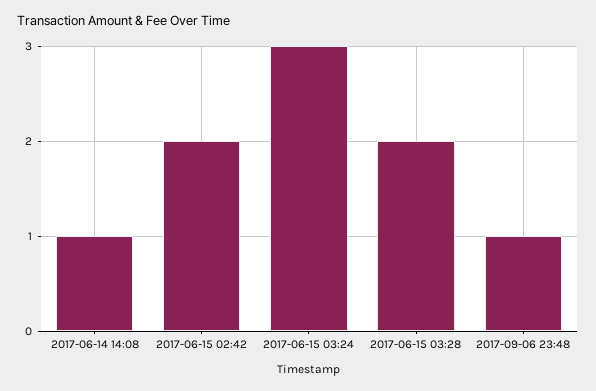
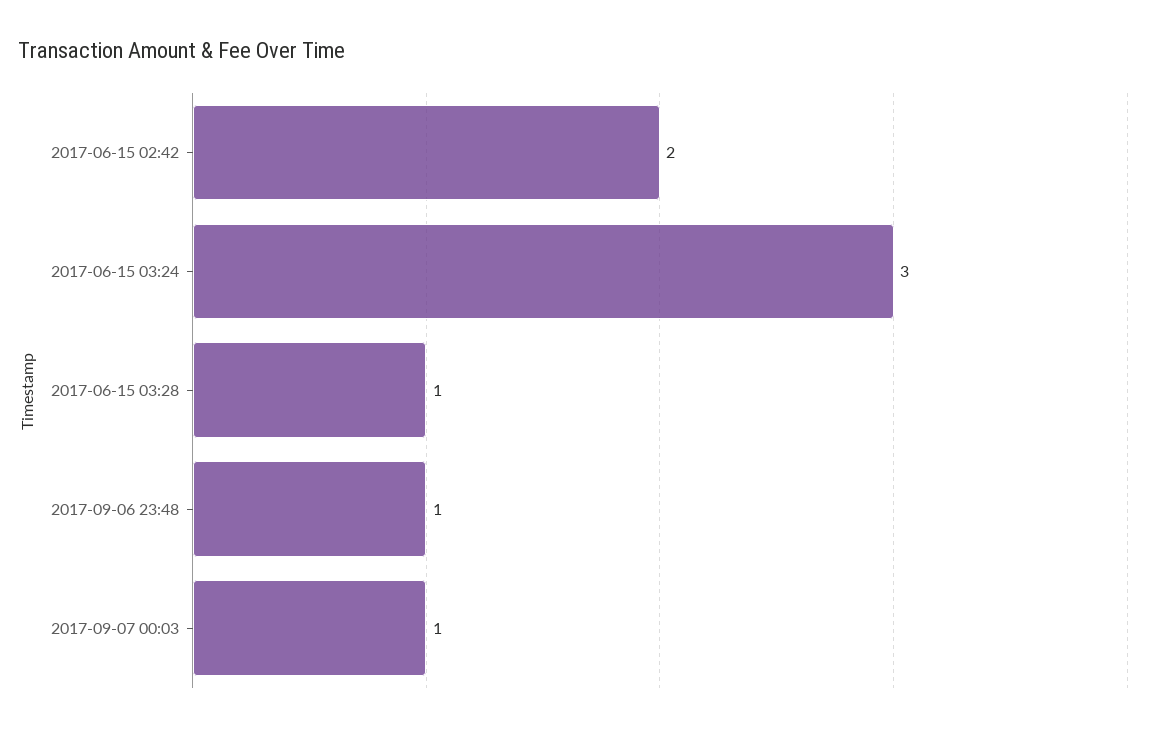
2017-06-14 14:08: 1 -> none
2017-06-15 03:28: 2 -> 1
2017-09-07 00:03: none -> 1

